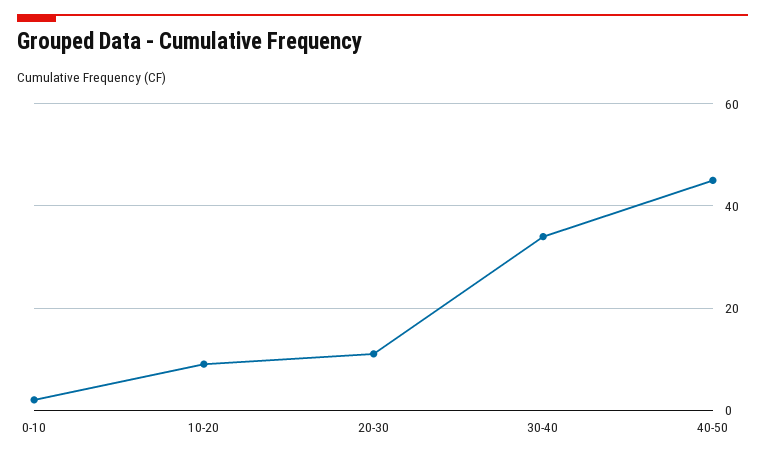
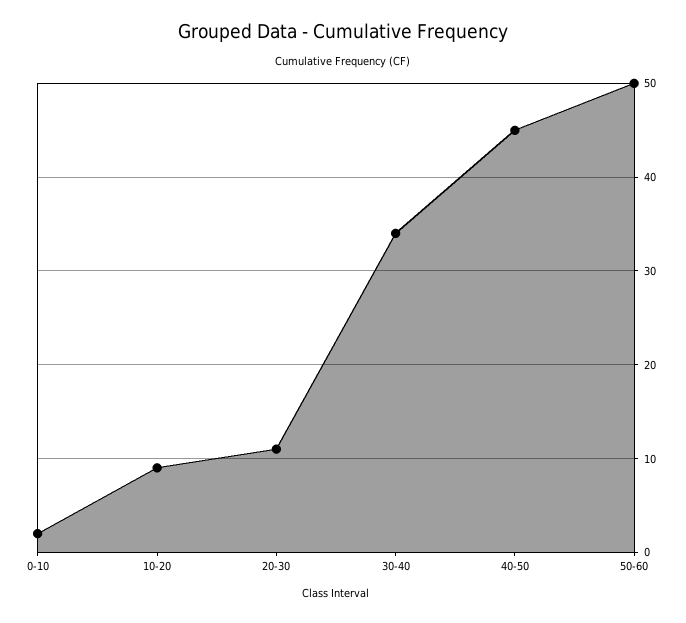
50-60: none -> 50

